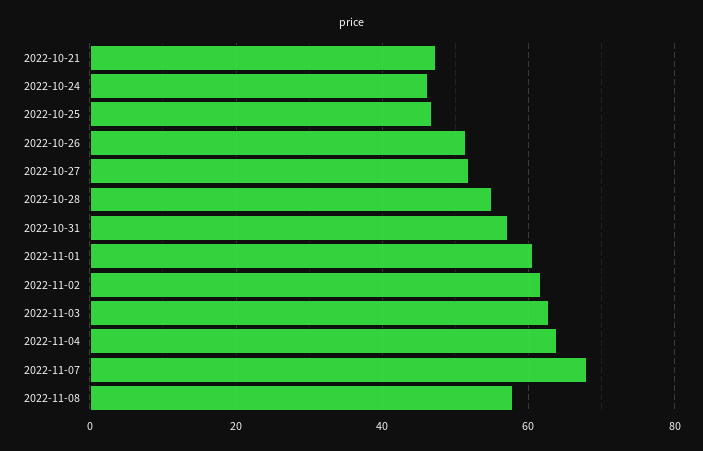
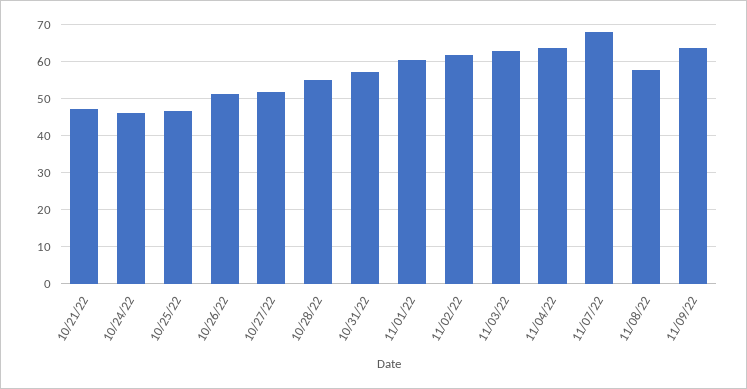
11/09/22: none -> 64

